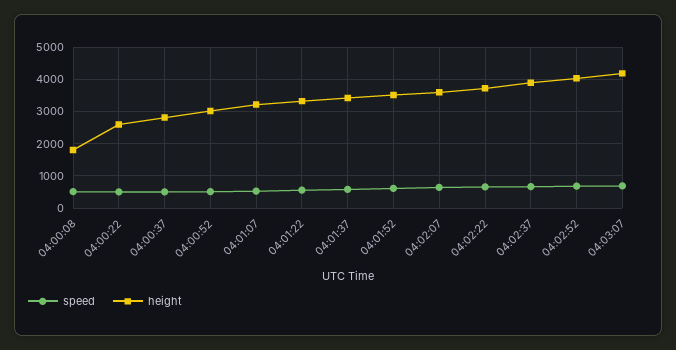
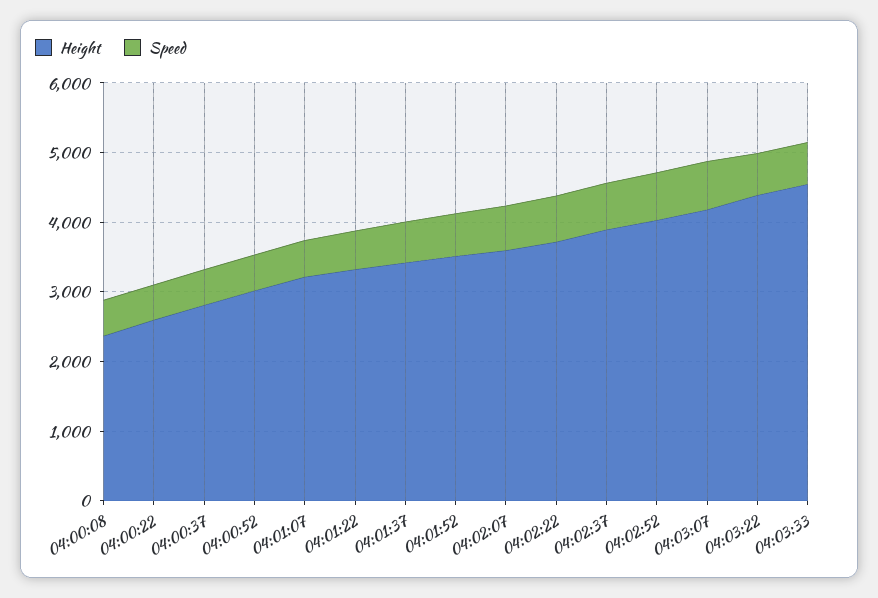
height, 04:00:08: 1800 -> 2400
height, 04:03:22: none -> 4400
speed, 04:03:22: none -> 600
height, 04:03:33: none -> 4600
speed, 04:03:33: none -> 600

